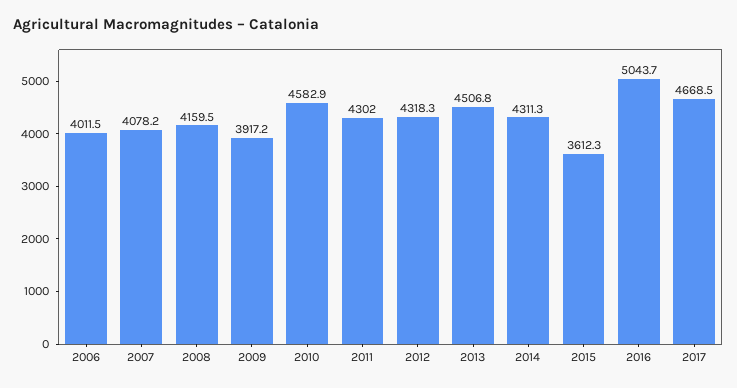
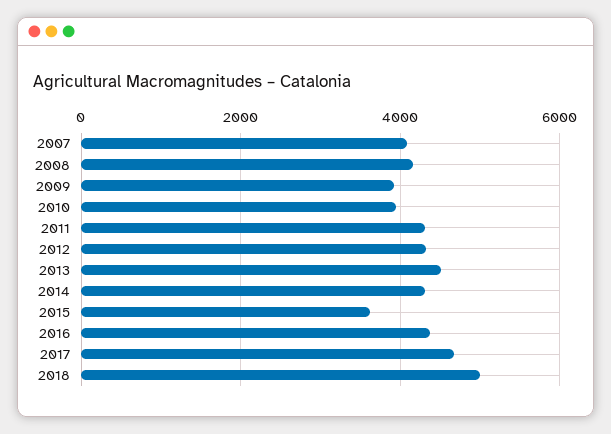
2006: 4011.5 -> none
2010: 4582.9 -> 4000
2016: 5043.7 -> 4400
2018: none -> 5000

